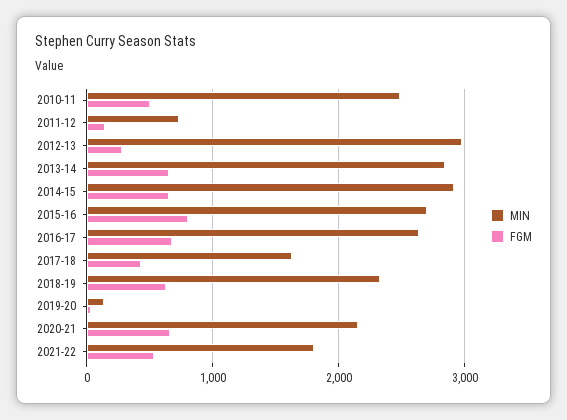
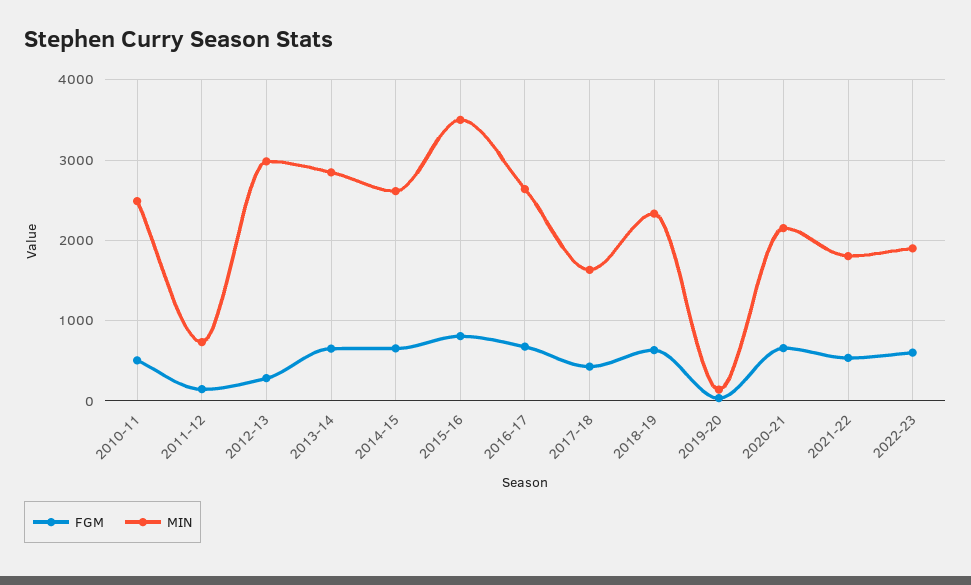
MIN, 2014-15: 2900 -> 2600
MIN, 2015-16: 2700 -> 3500
FGM, 2022-23: none -> 600
MIN, 2022-23: none -> 1900

